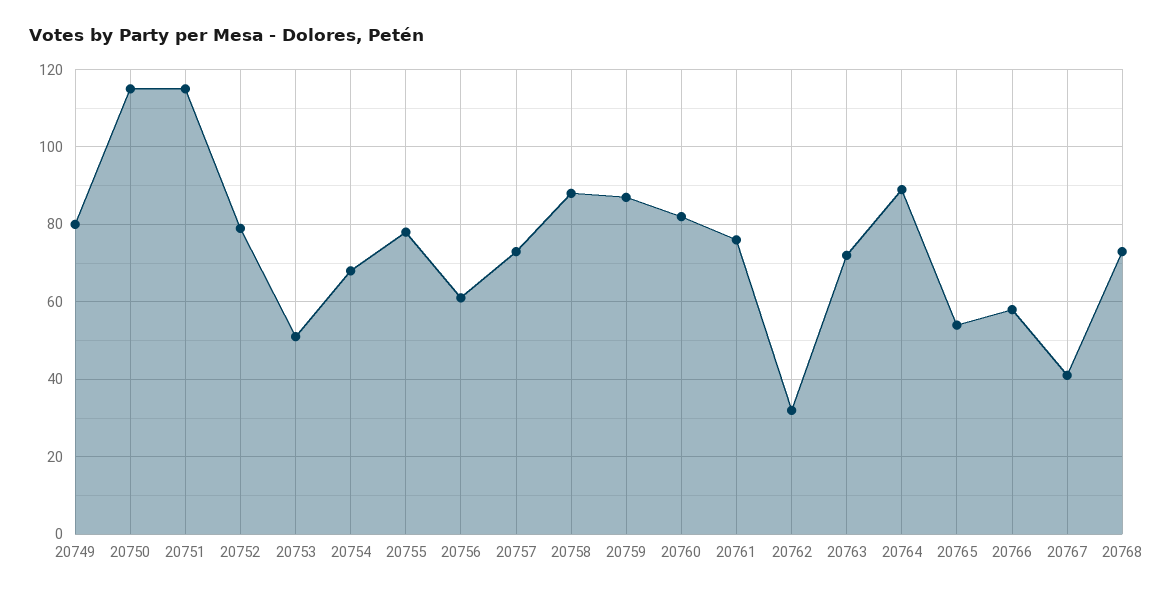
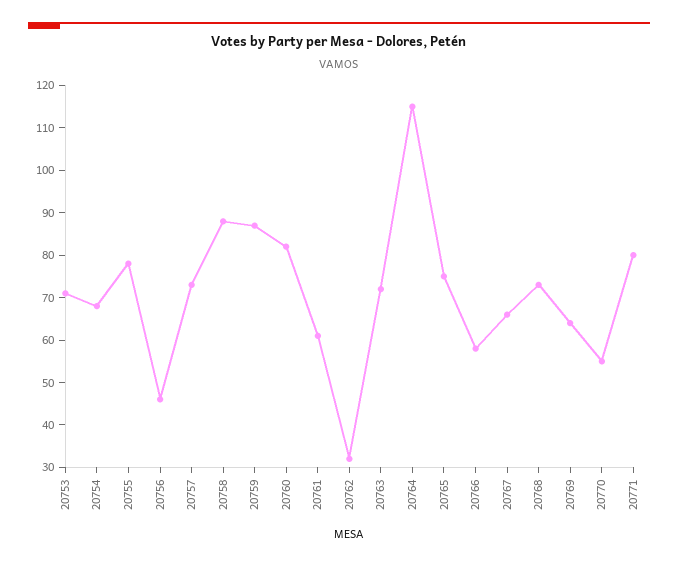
20749: 80 -> none
20750: 115 -> none
20751: 115 -> none
20752: 80 -> none
20753: 50 -> 70
20756: 60 -> 45
20761: 75 -> 60
20764: 90 -> 115
20765: 55 -> 75
20767: 40 -> 65
20769: none -> 65
20770: none -> 55
20771: none -> 80

